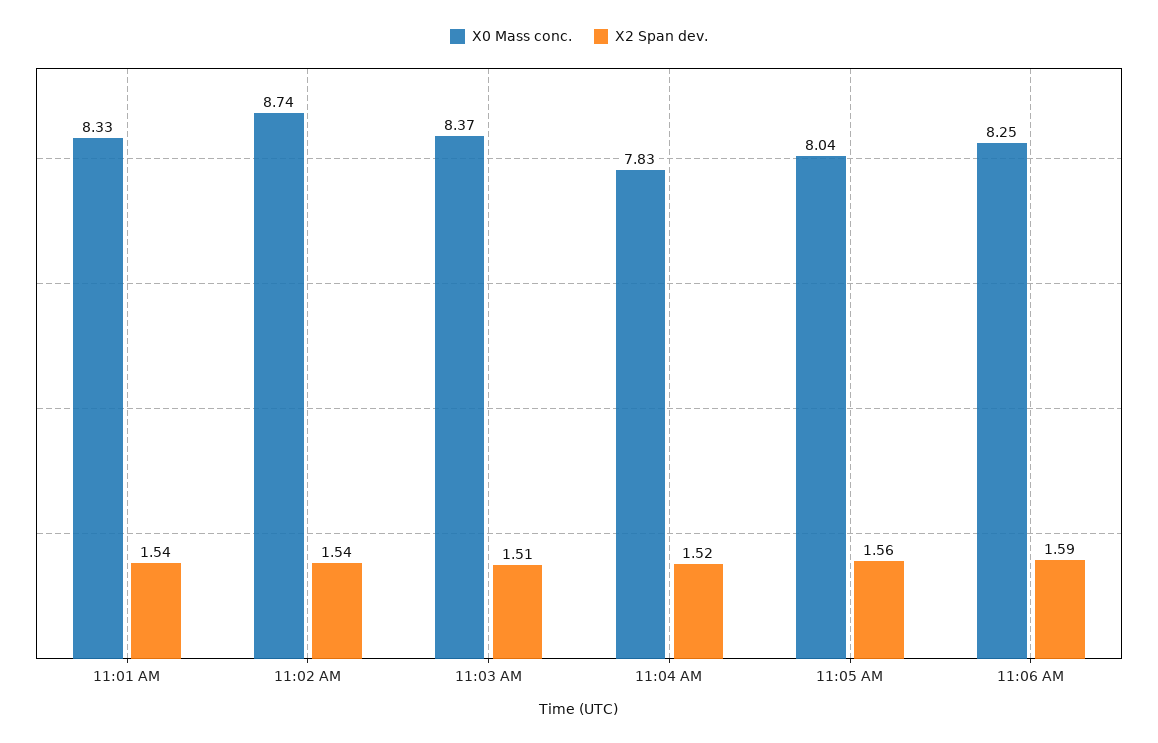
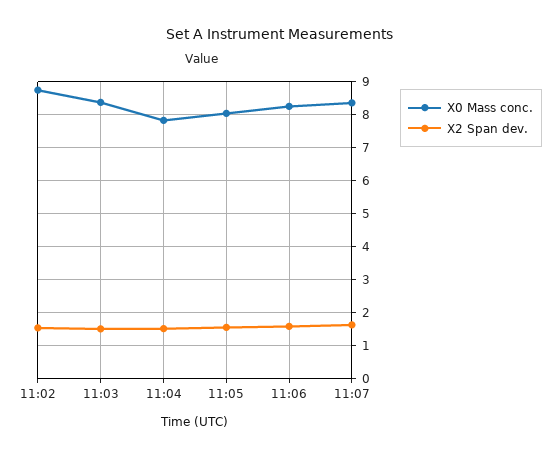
X0 Mass conc., 11:01 AM: 8.33 -> none
X2 Span dev., 11:01 AM: 1.54 -> none
X0 Mass conc., 11:07: none -> 8.4
X2 Span dev., 11:07: none -> 1.6

